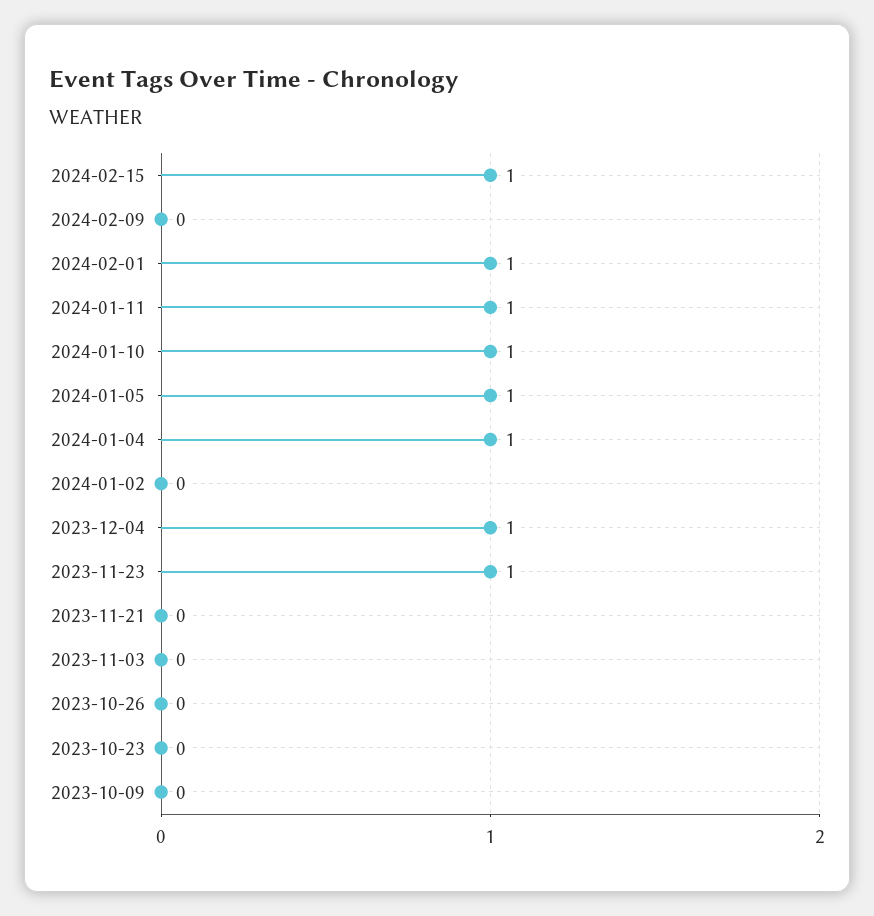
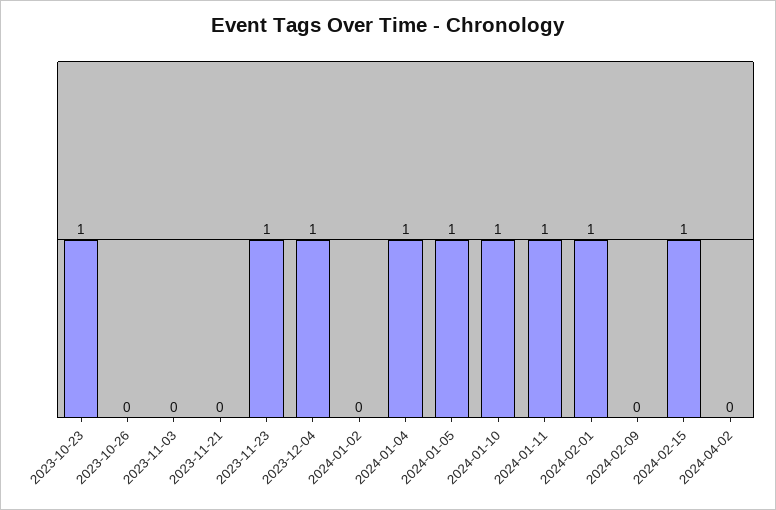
2023-10-23: 0 -> 1
2023-10-09: 0 -> none
2024-04-02: none -> 0

